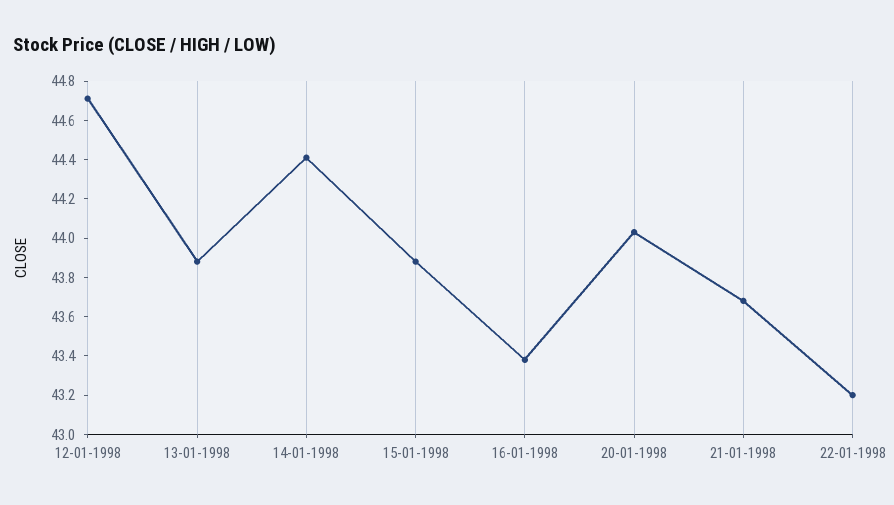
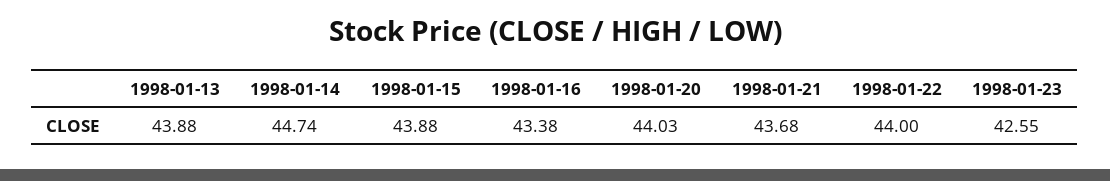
12-01-1998: 44.7 -> none
14-01-1998: 44.4 -> 44.74
22-01-1998: 43.2 -> 44
1998-01-23: none -> 42.55

